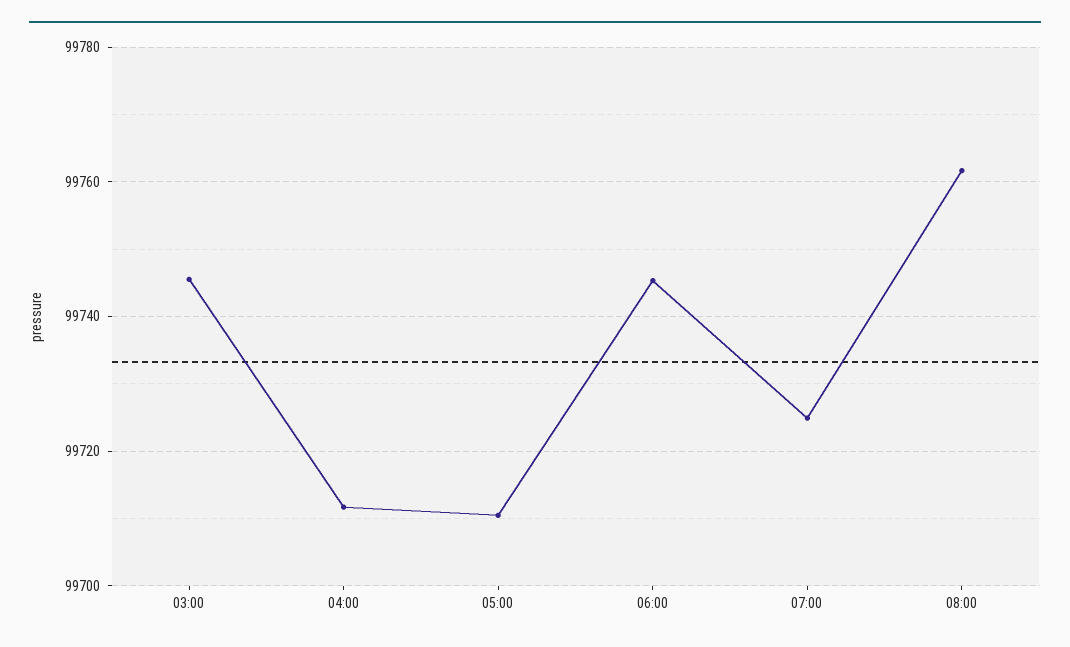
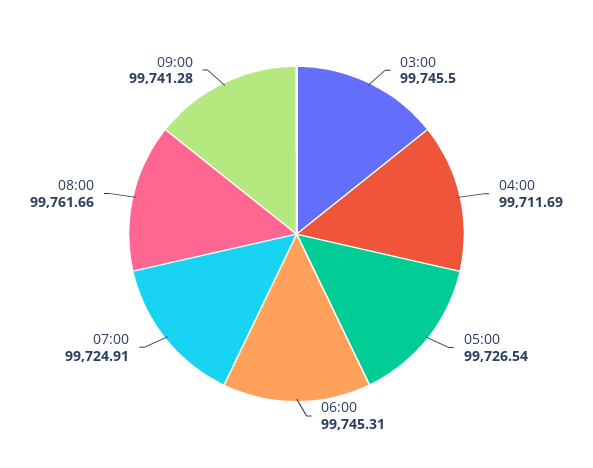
05:00: 99710 -> 99726.54
09:00: none -> 99741.28

